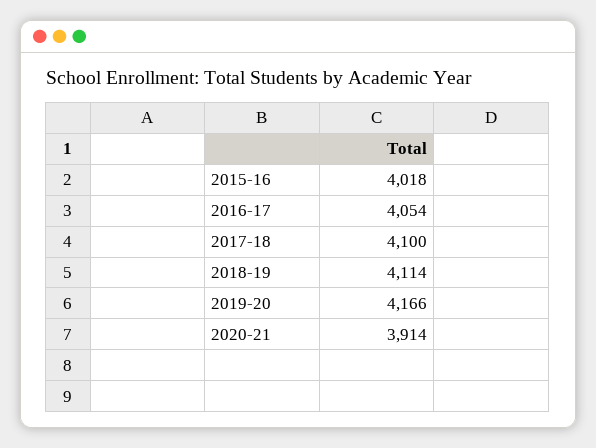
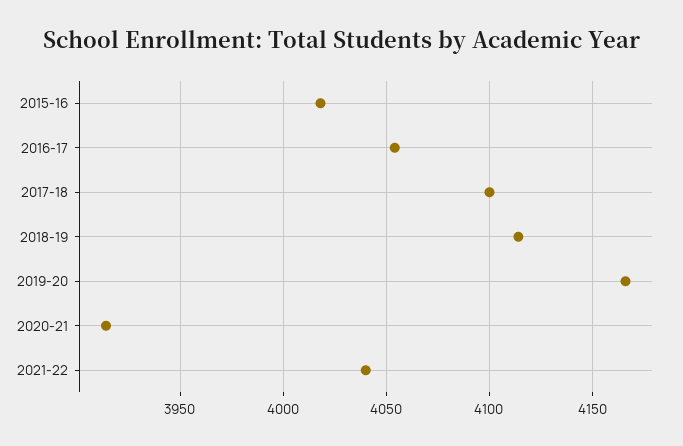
2021-22: none -> 4040

